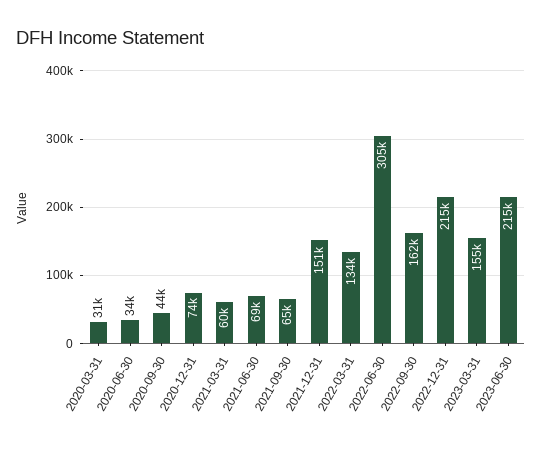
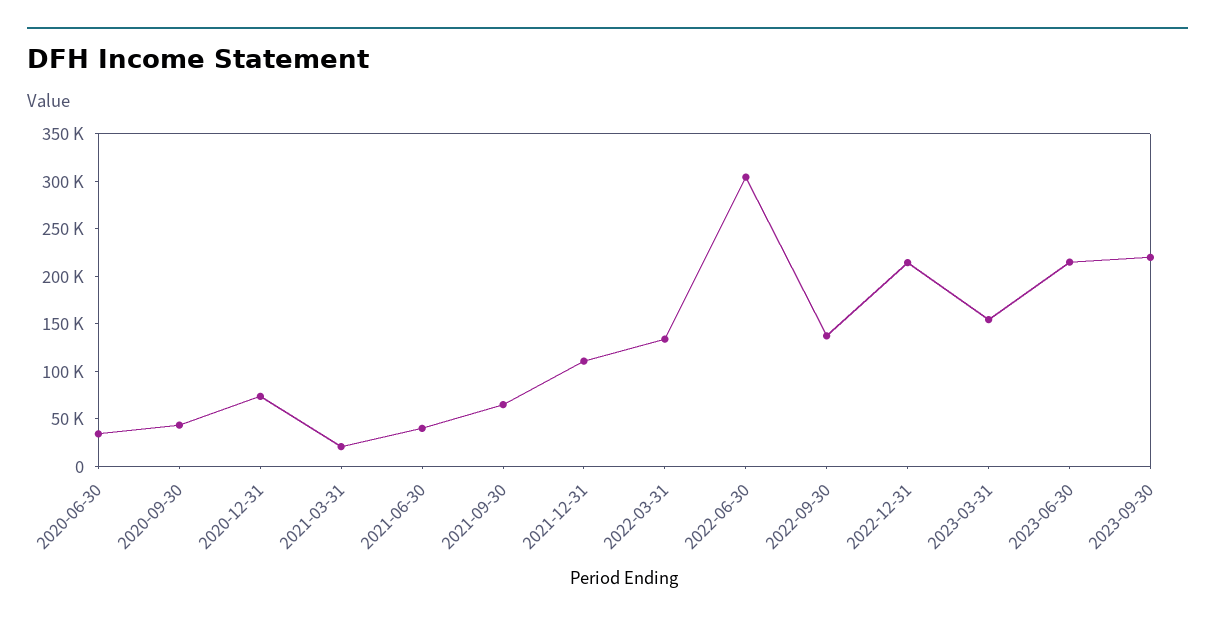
2020-03-31: 31000 -> none
2021-03-31: 60000 -> 20000
2021-06-30: 69000 -> 40000
2021-12-31: 151000 -> 110000
2022-09-30: 162000 -> 140000
2023-09-30: none -> 220000

